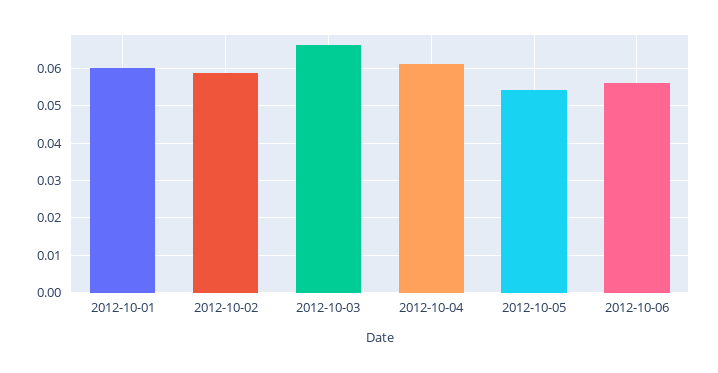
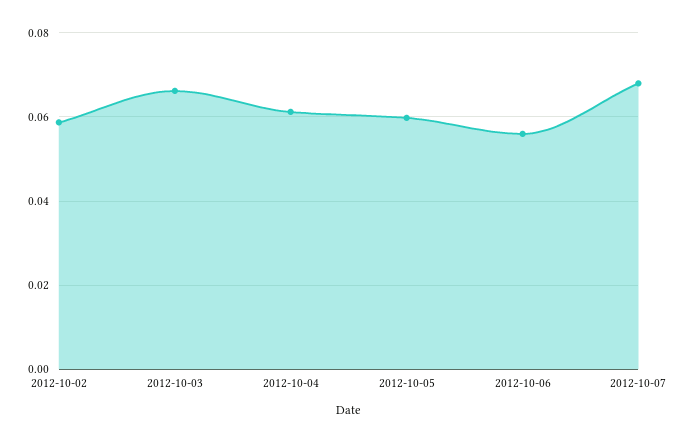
2012-10-01: 0.06 -> none
2012-10-05: 0.054 -> 0.06
2012-10-07: none -> 0.068

